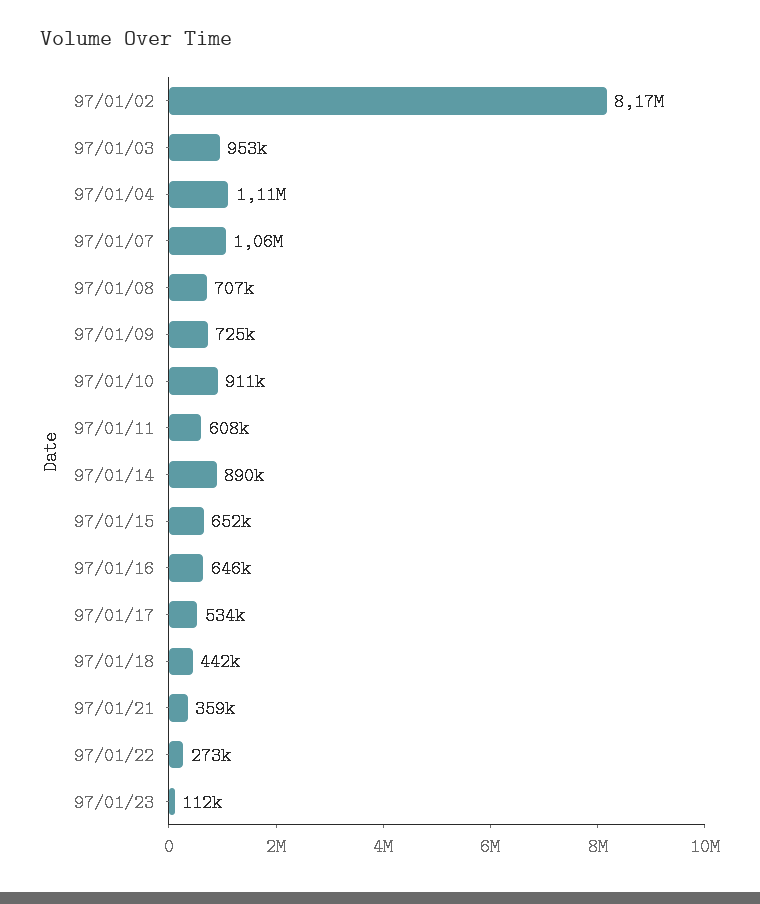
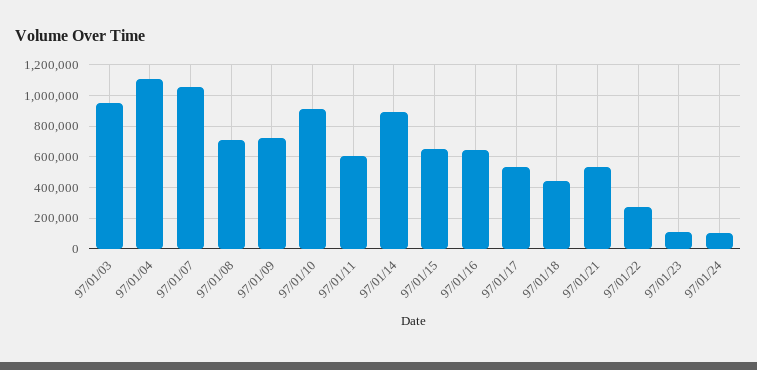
97/01/02: 8170000 -> none
97/01/21: 359000 -> 550000
97/01/24: none -> 100000

